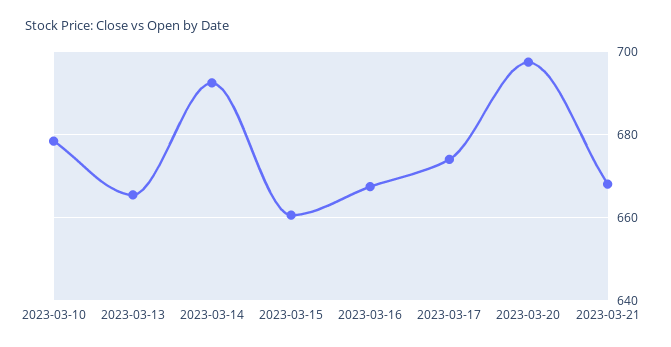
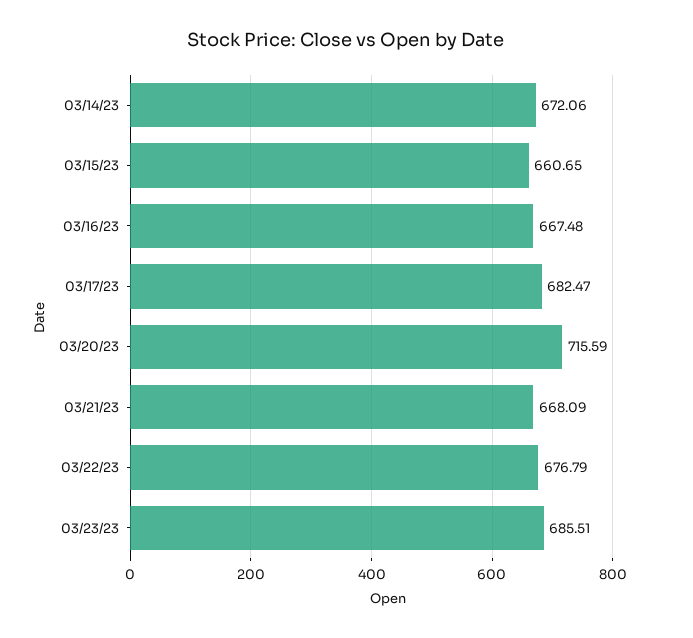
2023-03-10: 678 -> none
2023-03-13: 666 -> none
2023-03-14: 692 -> 672.06
2023-03-17: 674 -> 682.47
2023-03-20: 698 -> 715.59
03/22/23: none -> 676.79
03/23/23: none -> 685.51

